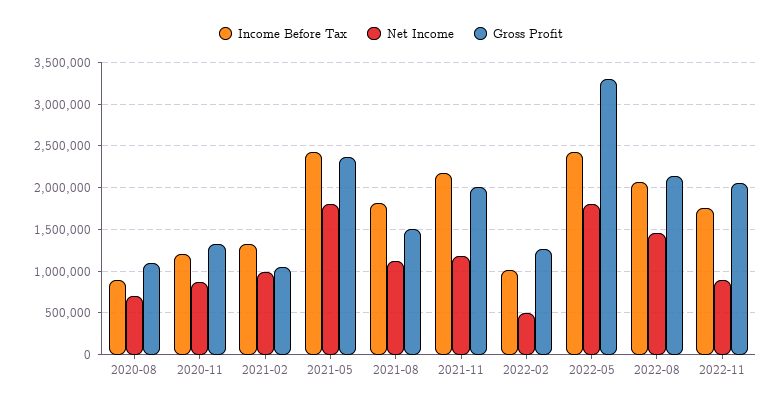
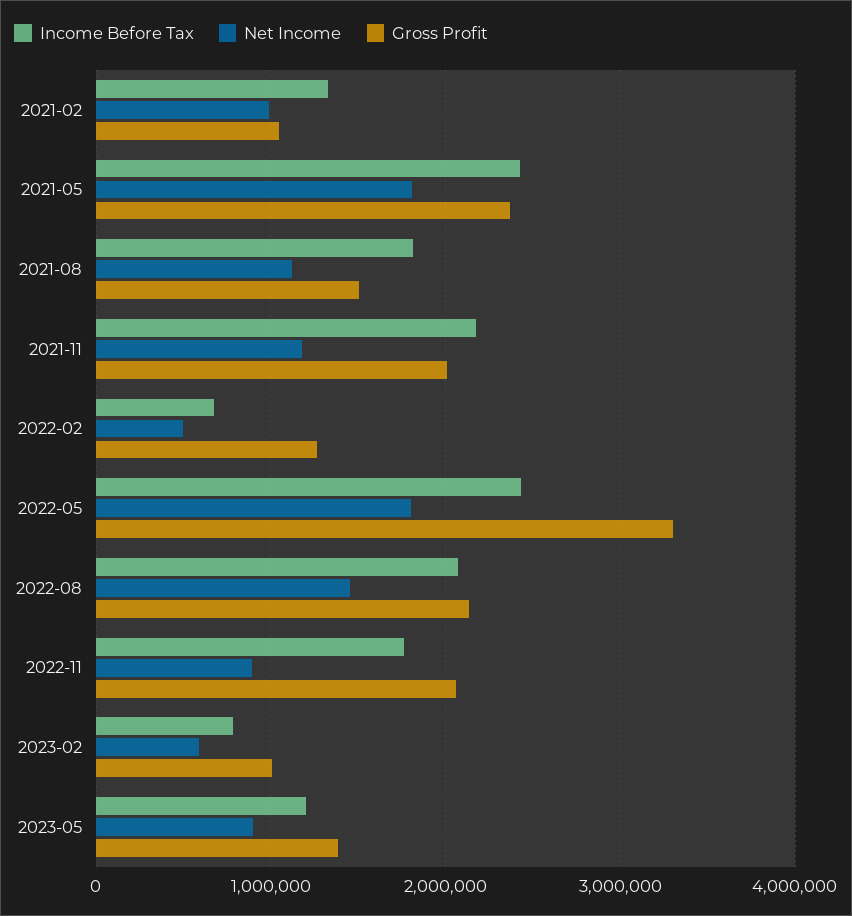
Income Before Tax, 2020-08: 900000 -> none
Net Income, 2020-08: 700000 -> none
Gross Profit, 2020-08: 1100000 -> none
Income Before Tax, 2020-11: 1200000 -> none
Net Income, 2020-11: 900000 -> none
Gross Profit, 2020-11: 1300000 -> none
Income Before Tax, 2022-02: 1000000 -> 700000
Income Before Tax, 2023-02: none -> 800000
Net Income, 2023-02: none -> 600000
Gross Profit, 2023-02: none -> 1000000
Income Before Tax, 2023-05: none -> 1200000
Net Income, 2023-05: none -> 900000
Gross Profit, 2023-05: none -> 1400000

